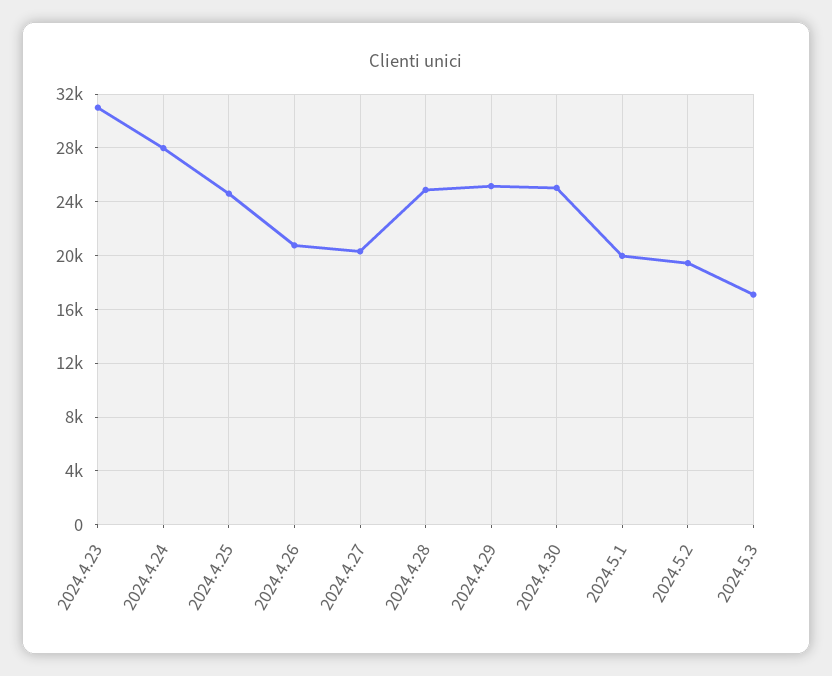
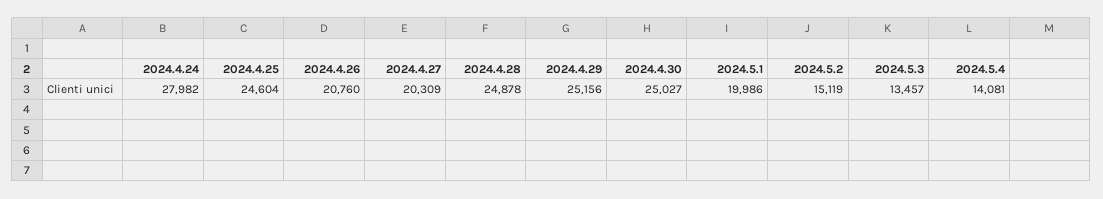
2024.4.23: 31000 -> none
2024.5.2: 19500 -> 15119
2024.5.3: 17000 -> 13457
2024.5.4: none -> 14081

